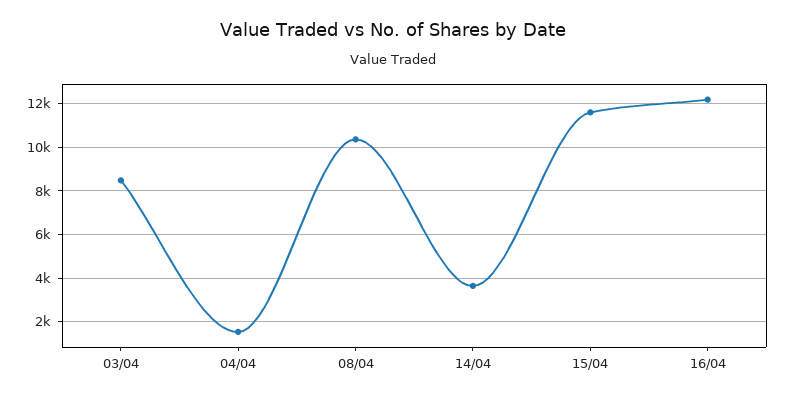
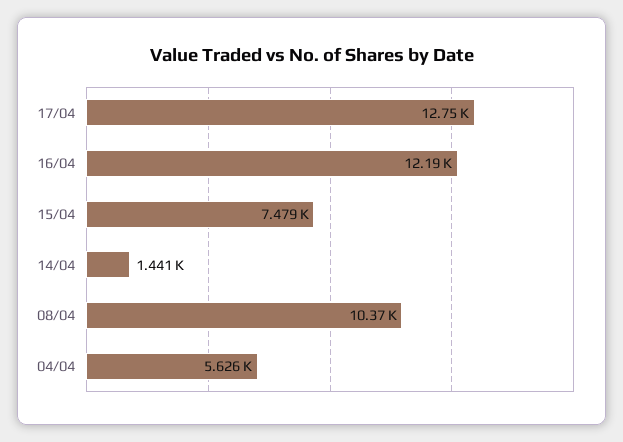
03/04: 8500 -> none
04/04: 1500 -> 5626
14/04: 3500 -> 1441
15/04: 11500 -> 7479
17/04: none -> 12750

